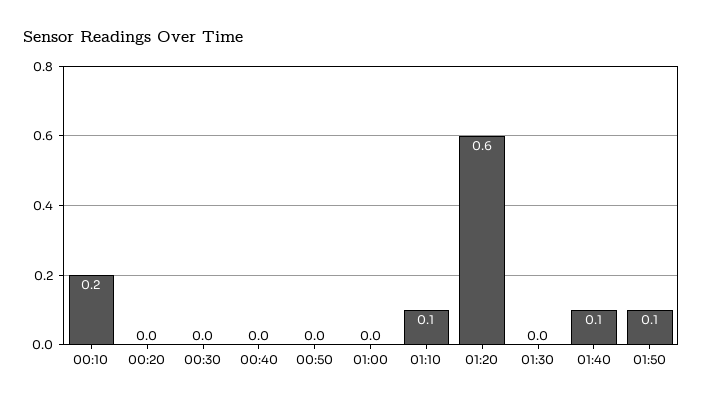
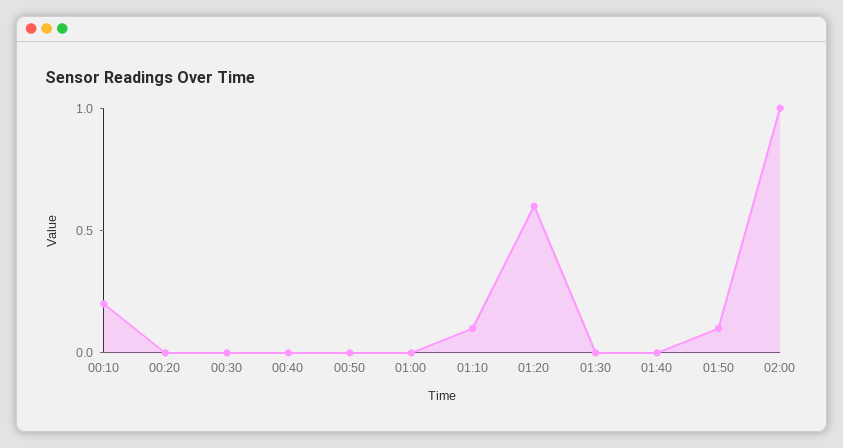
01:40: 0.1 -> 0
02:00: none -> 1

